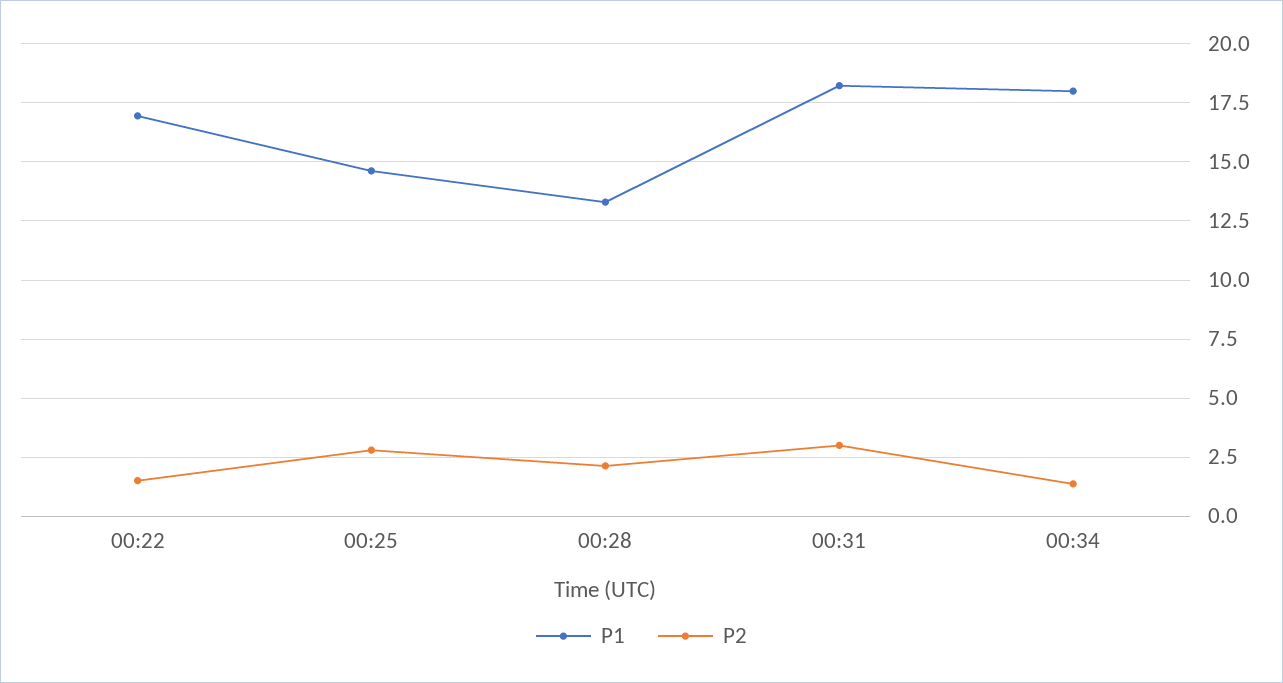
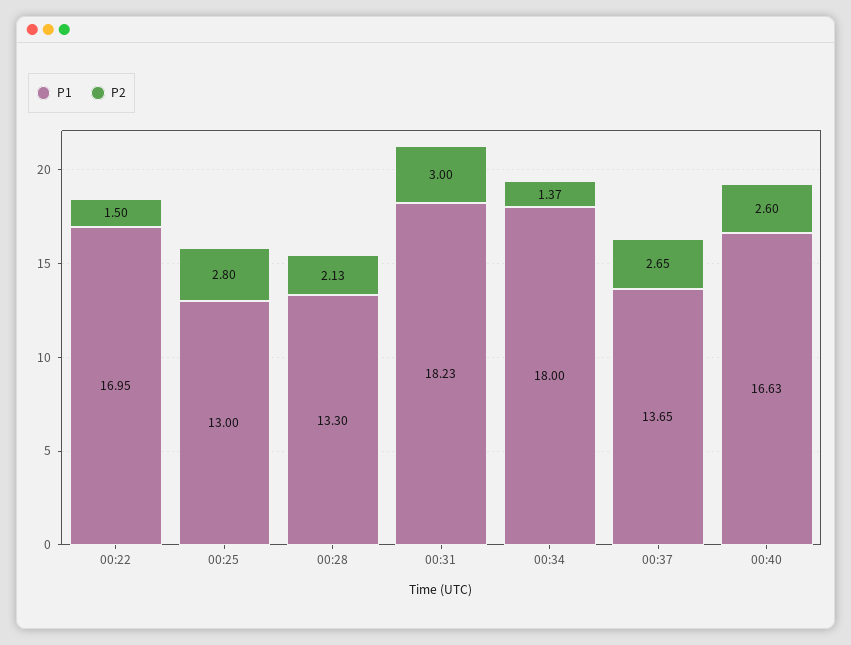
P1, 00:25: 14.5 -> 13
P1, 00:37: none -> 13.65
P2, 00:37: none -> 2.65
P1, 00:40: none -> 16.63
P2, 00:40: none -> 2.6

